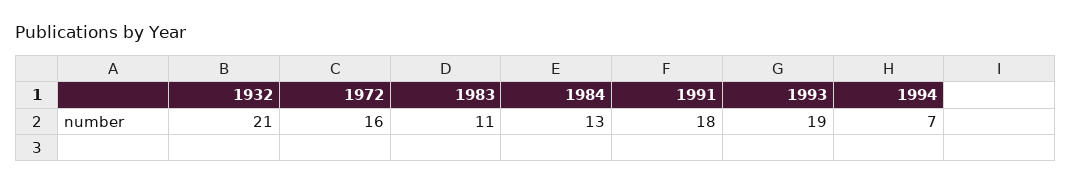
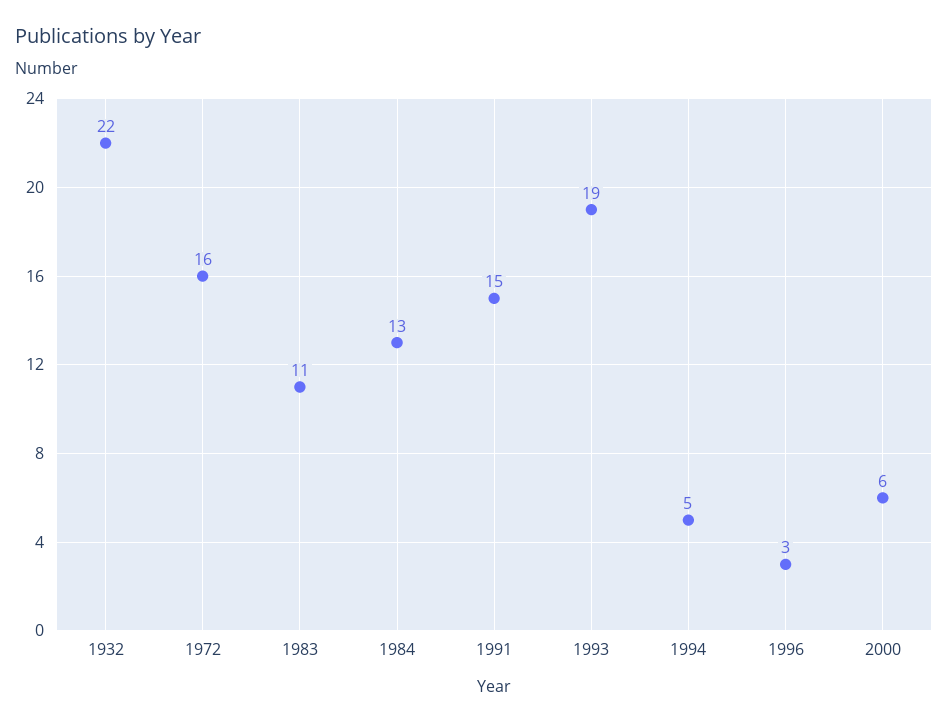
1932: 21 -> 22
1991: 18 -> 15
1994: 7 -> 5
1996: none -> 3
2000: none -> 6

